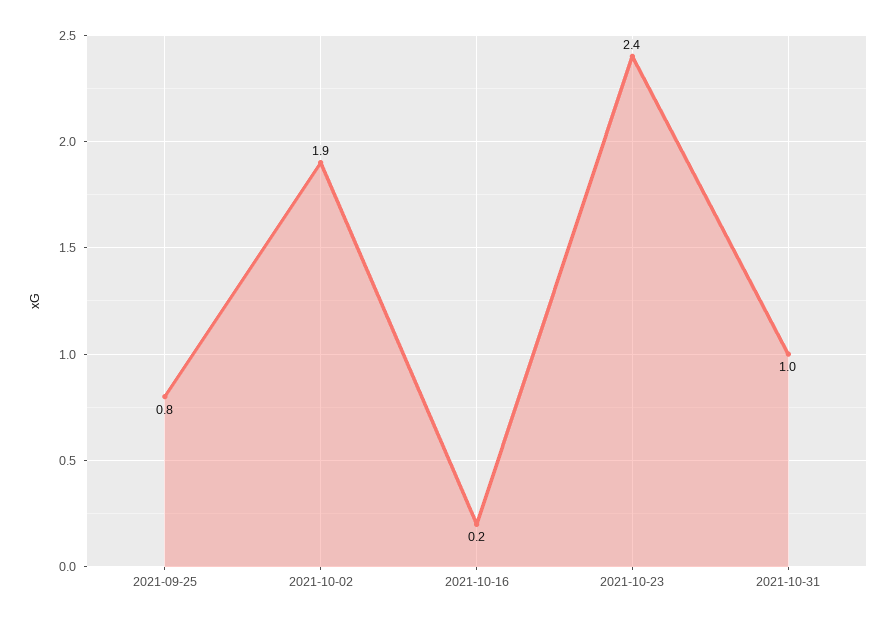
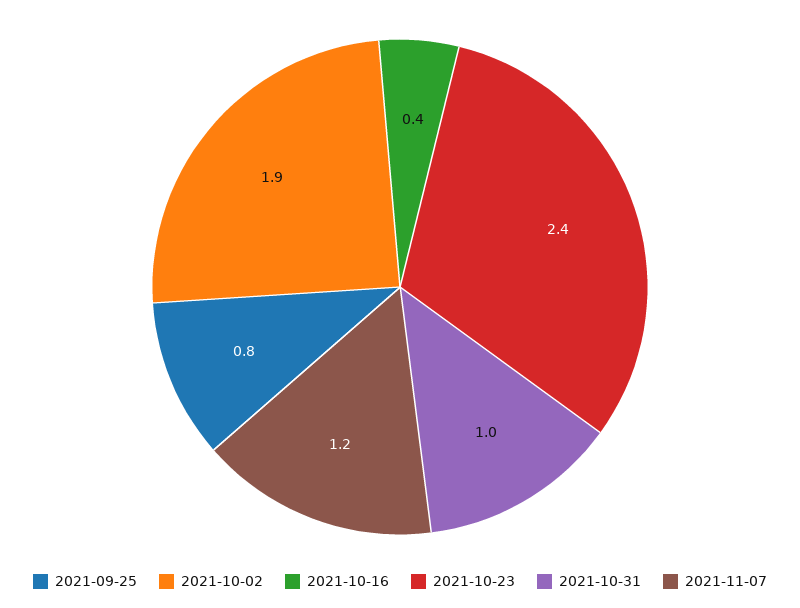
2021-10-16: 0.2 -> 0.4
2021-11-07: none -> 1.2

